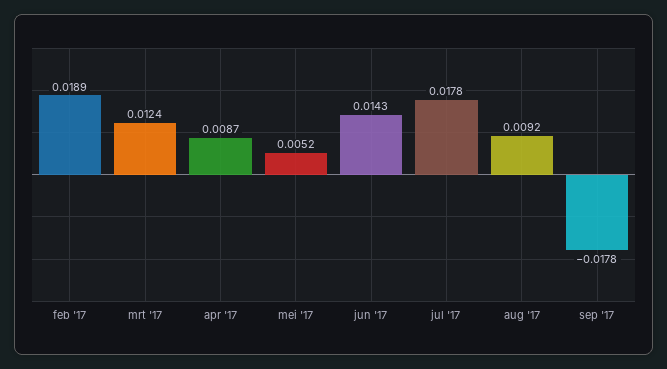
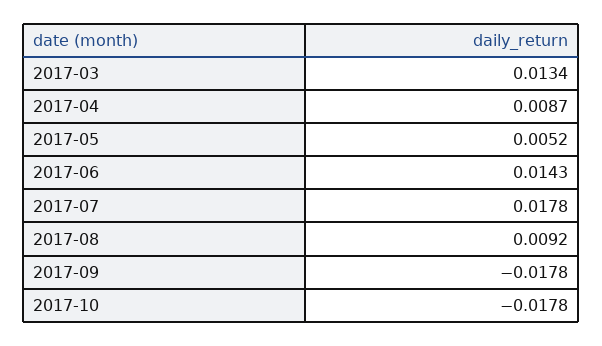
feb '17: 0.0189 -> none
mrt '17: 0.0124 -> 0.0134
2017-10: none -> -0.0178

